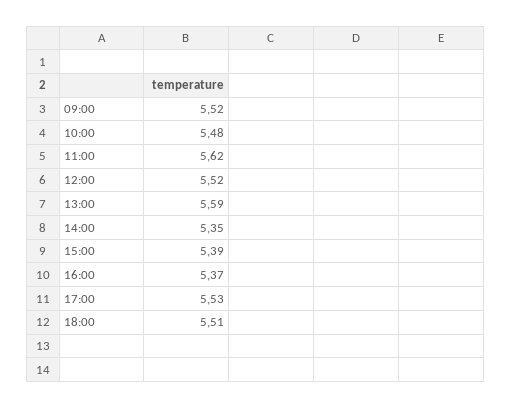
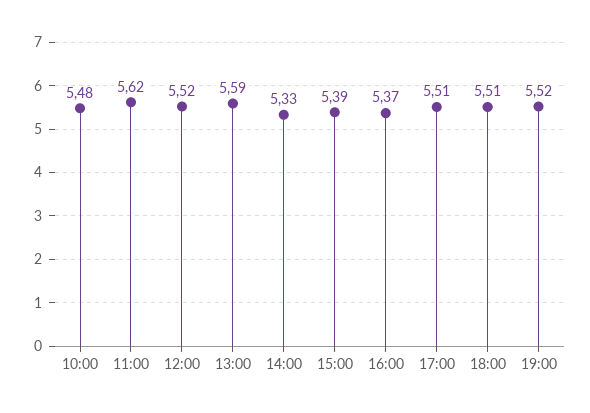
09:00: 5.52 -> none
14:00: 5.35 -> 5.33
17:00: 5.53 -> 5.51
19:00: none -> 5.52

